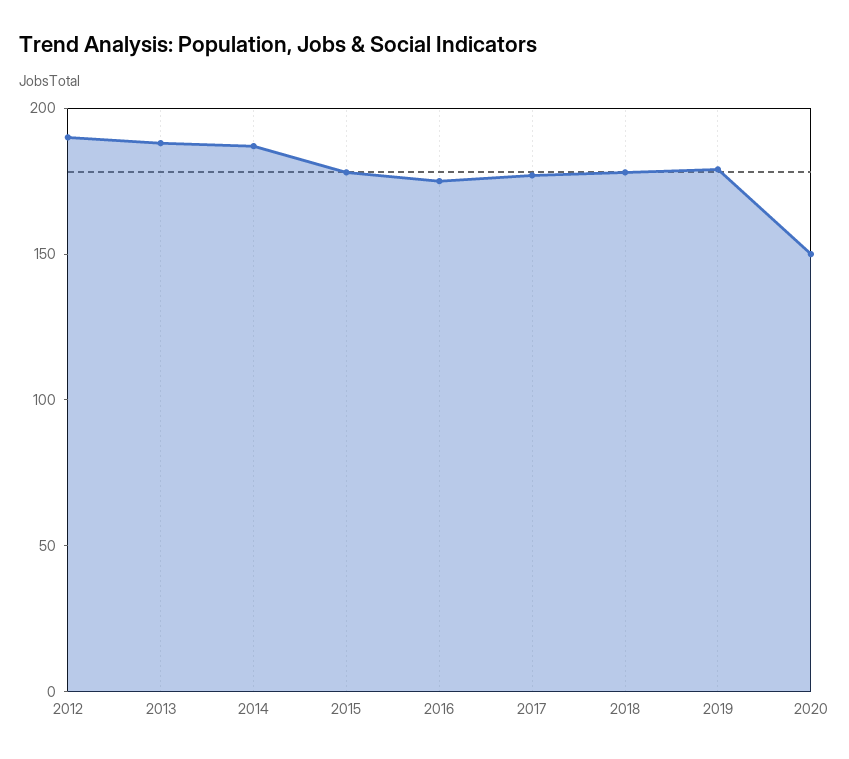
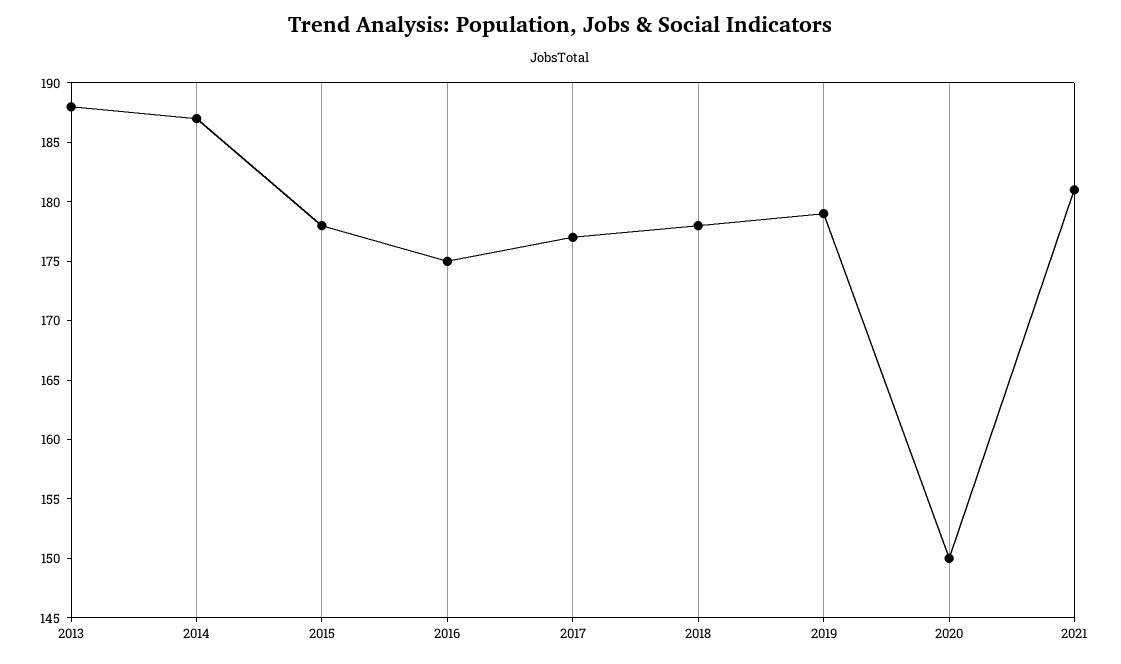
2012: 190 -> none
2021: none -> 181

